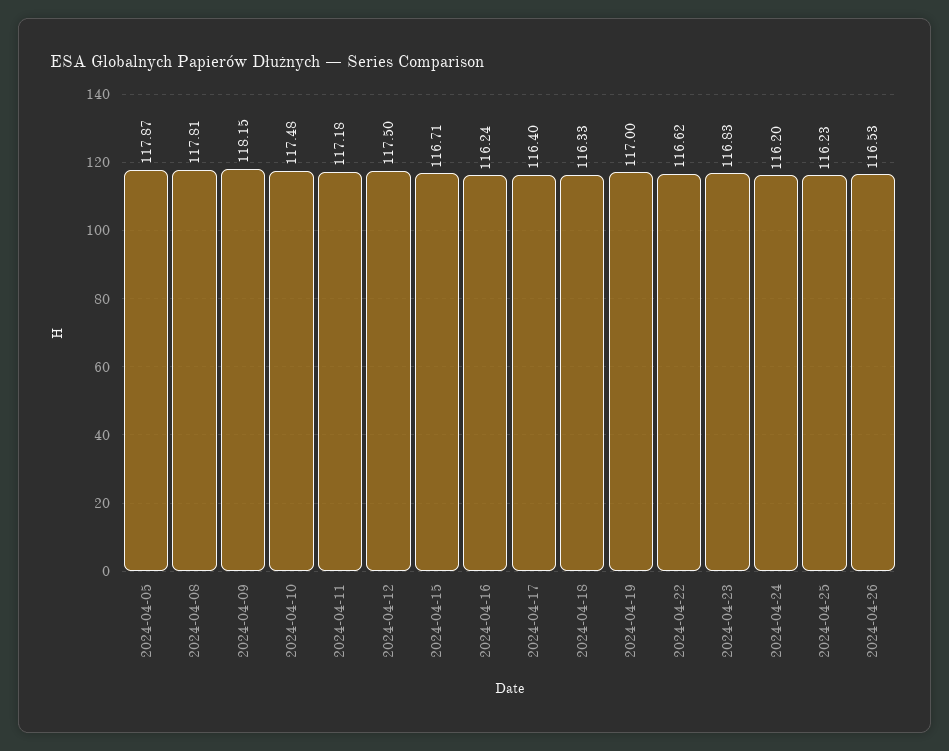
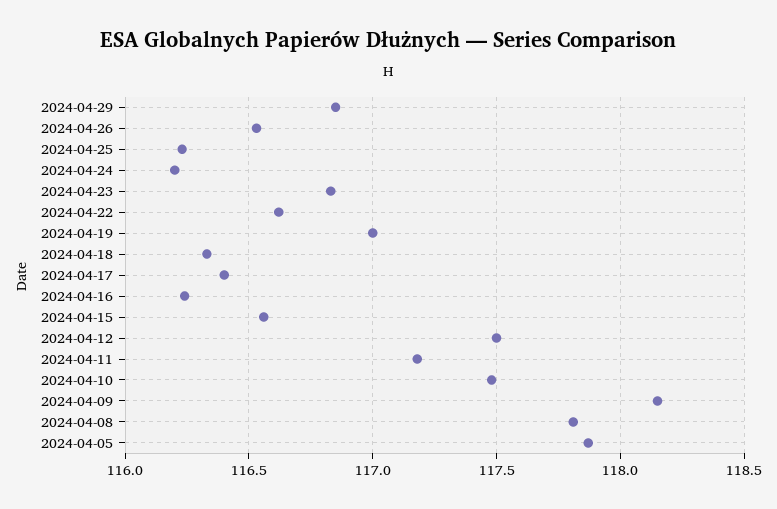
2024-04-15: 116.71 -> 116.55
2024-04-29: none -> 116.85

